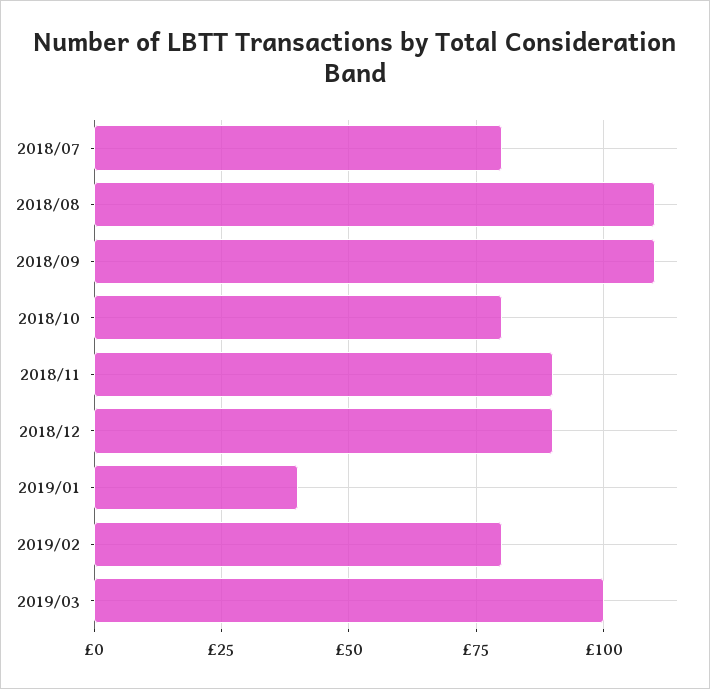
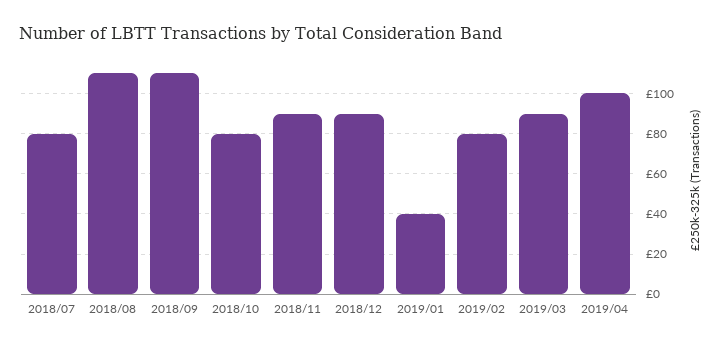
2019/03: 100 -> 90
2019/04: none -> 100

